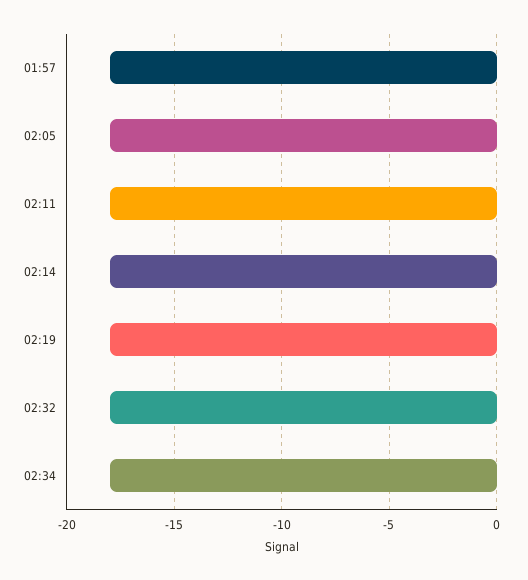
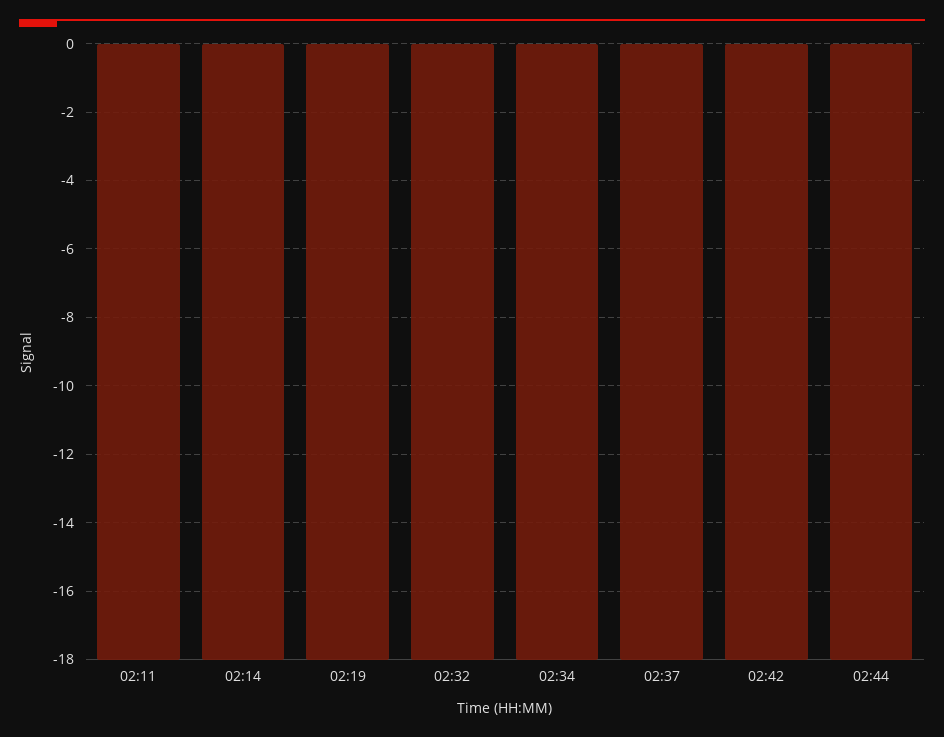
01:57: -18 -> none
02:05: -18 -> none
02:37: none -> -18
02:42: none -> -18
02:44: none -> -18

